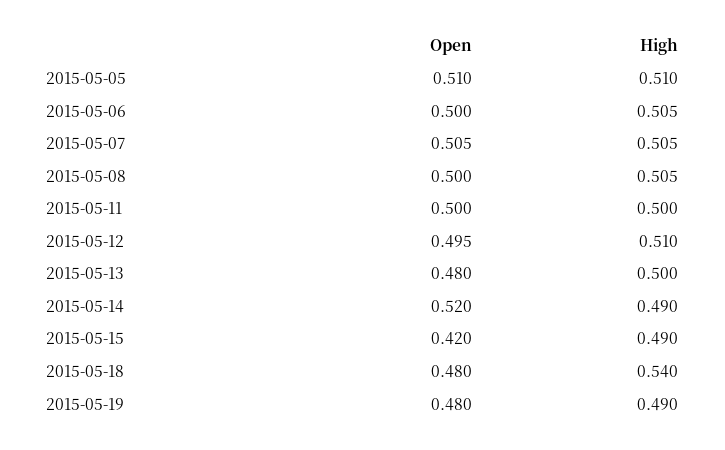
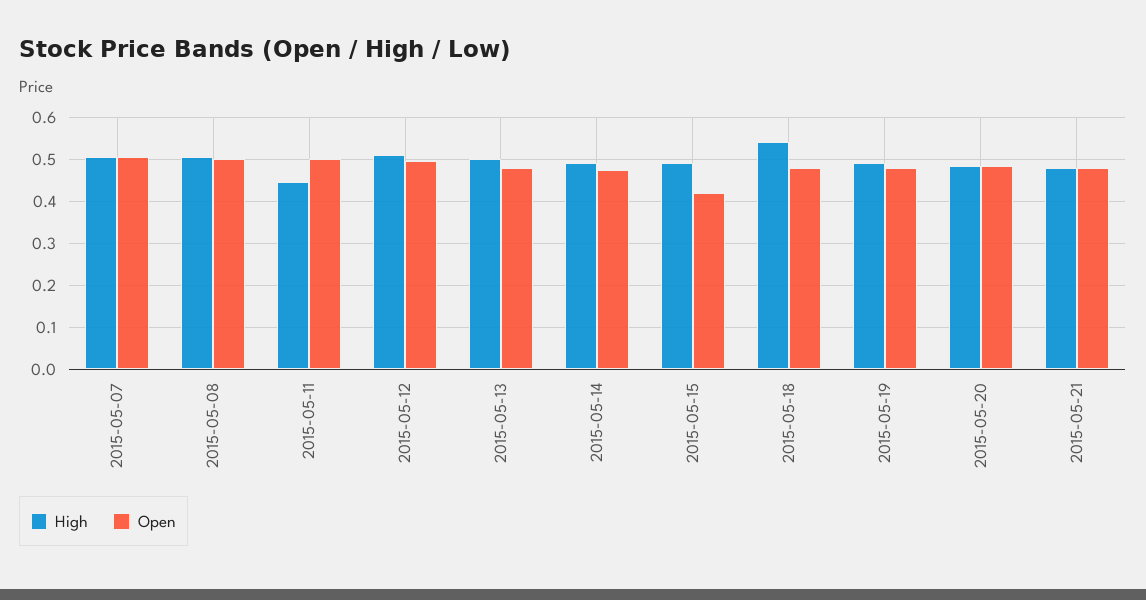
Open, 2015-05-05: 0.51 -> none
High, 2015-05-05: 0.51 -> none
Open, 2015-05-06: 0.5 -> none
High, 2015-05-06: 0.505 -> none
High, 2015-05-11: 0.5 -> 0.44
Open, 2015-05-14: 0.52 -> 0.48
High, 2015-05-20: none -> 0.48
Open, 2015-05-20: none -> 0.48
High, 2015-05-21: none -> 0.48
Open, 2015-05-21: none -> 0.48

